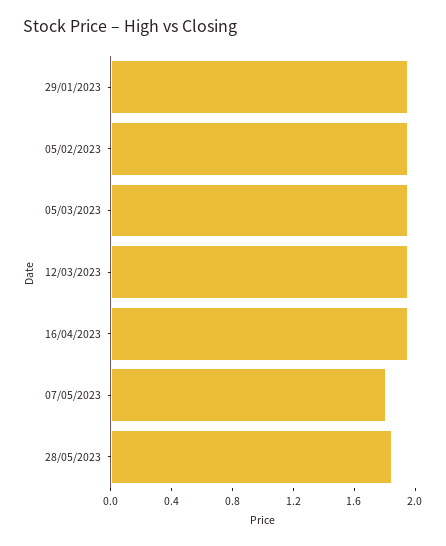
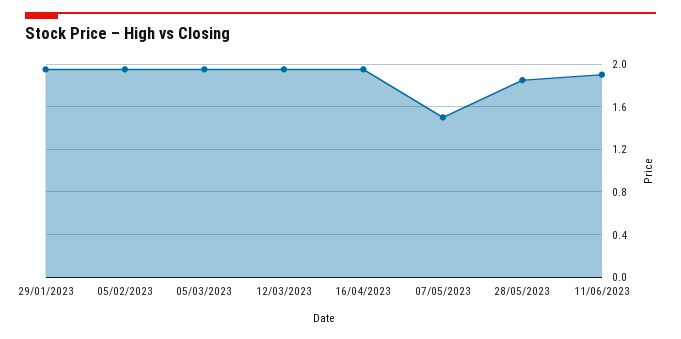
07/05/2023: 1.8 -> 1.5
11/06/2023: none -> 1.9

